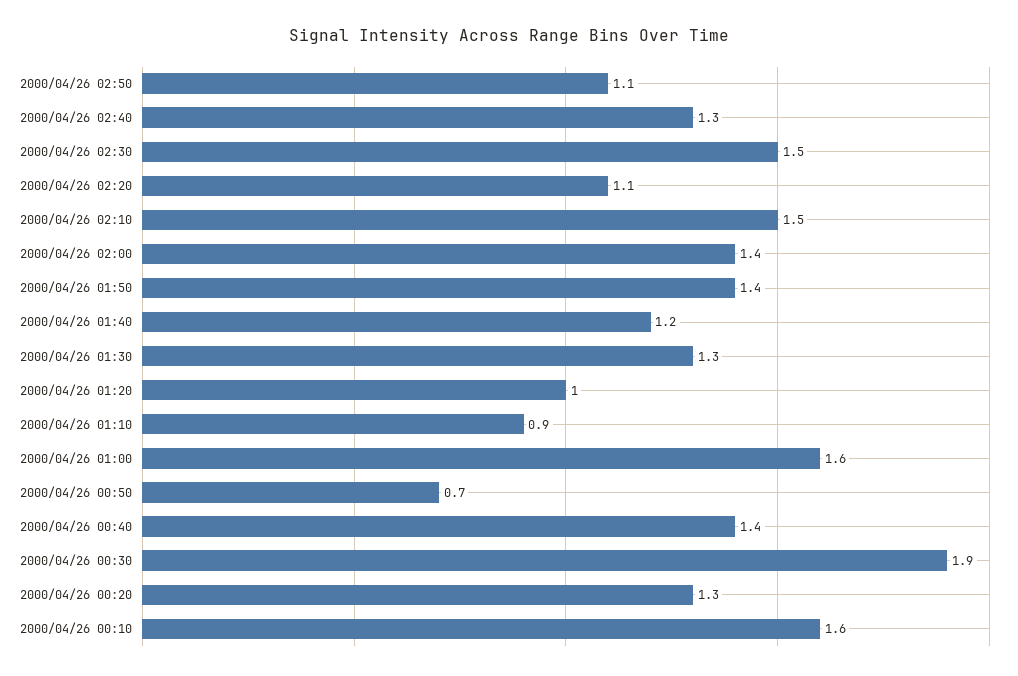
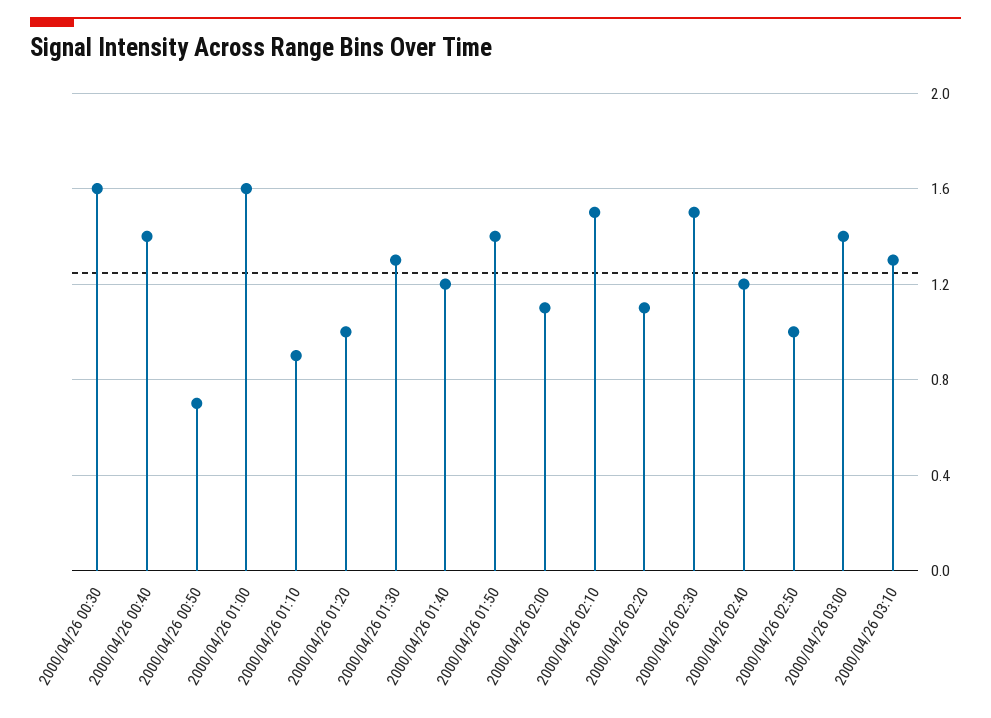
2000/04/26 02:50: 1.1 -> 1
2000/04/26 02:40: 1.3 -> 1.2
2000/04/26 02:00: 1.4 -> 1.1
2000/04/26 00:30: 1.9 -> 1.6
2000/04/26 00:20: 1.3 -> none
2000/04/26 00:10: 1.6 -> none
2000/04/26 03:00: none -> 1.4
2000/04/26 03:10: none -> 1.3

